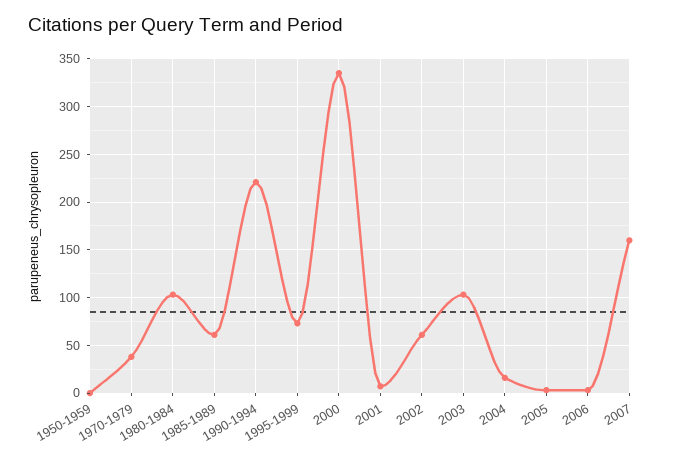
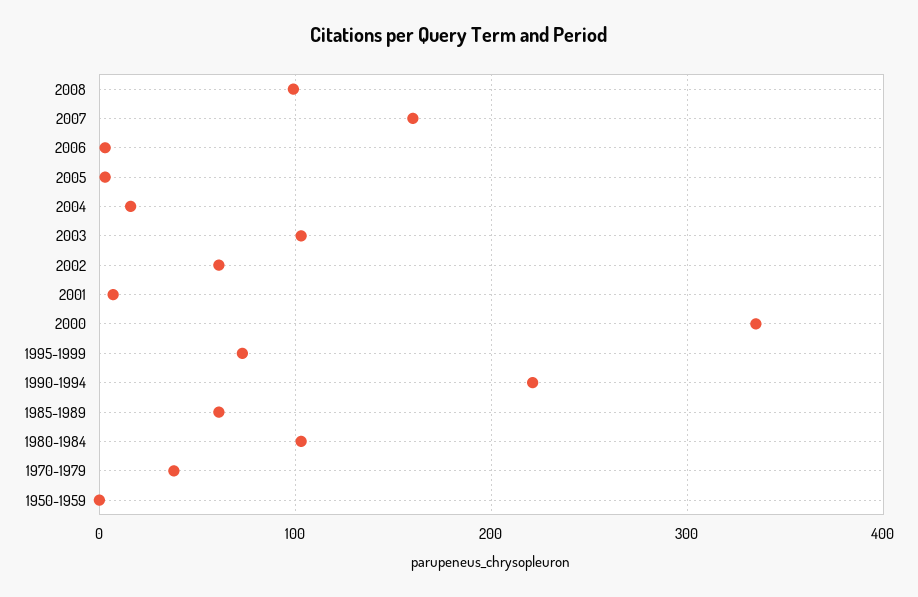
2008: none -> 100

